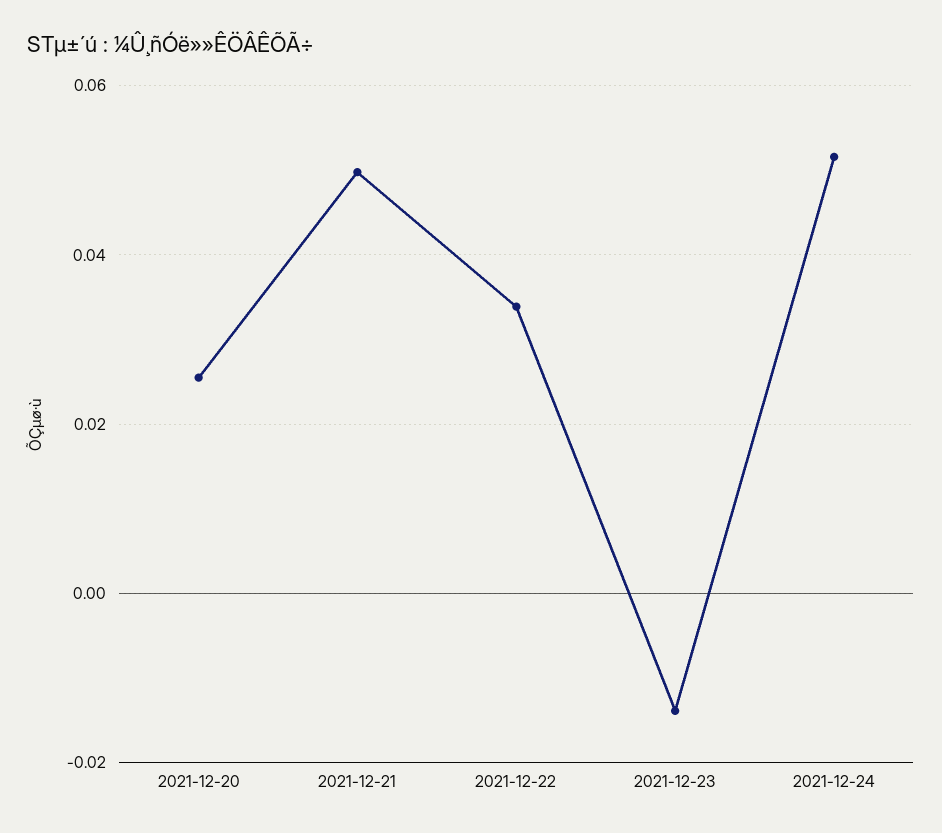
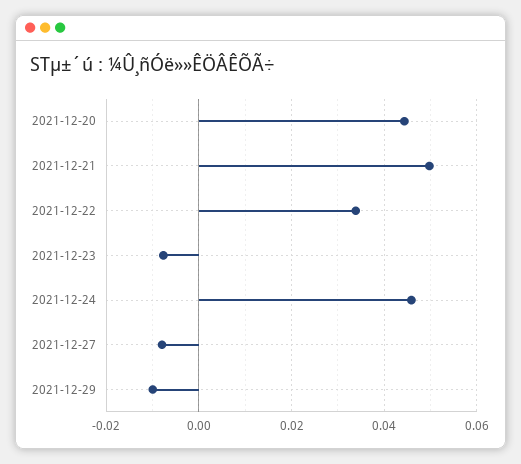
2021-12-20: 0.026 -> 0.044
2021-12-23: -0.014 -> -0.008
2021-12-24: 0.052 -> 0.046
2021-12-27: none -> -0.008
2021-12-29: none -> -0.01

